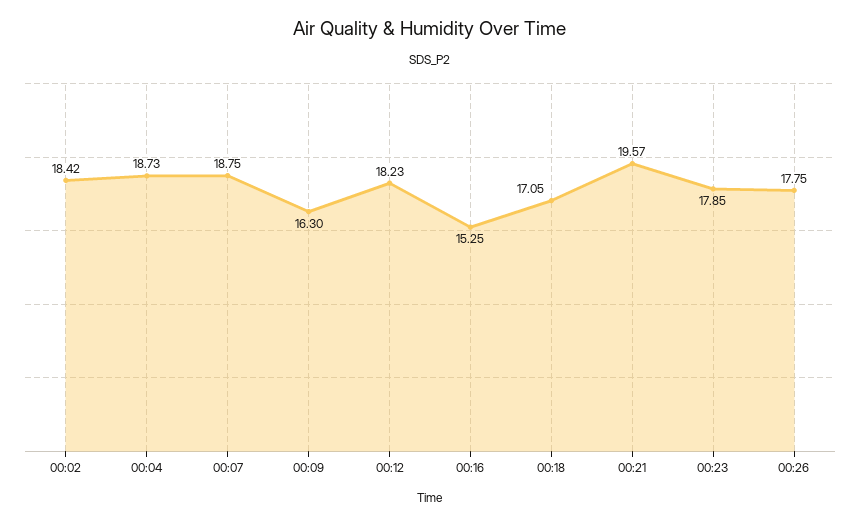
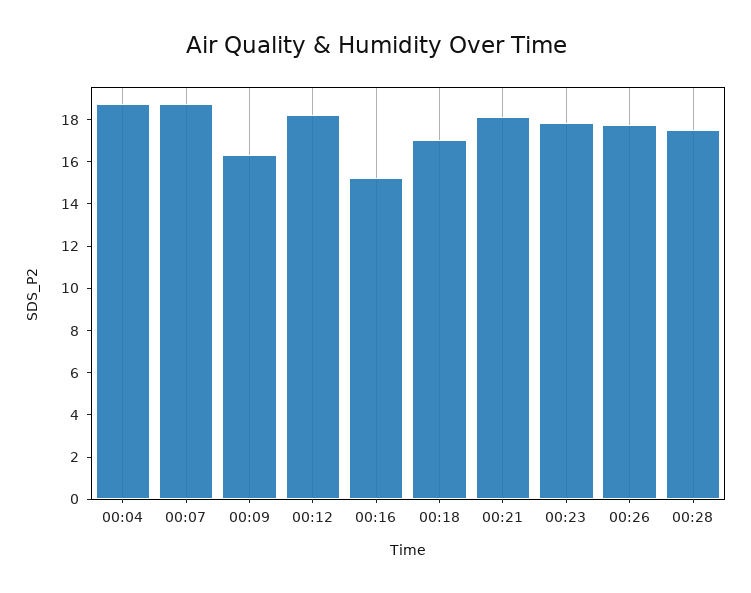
00:02: 18.42 -> none
00:21: 19.57 -> 18
00:28: none -> 17.5

